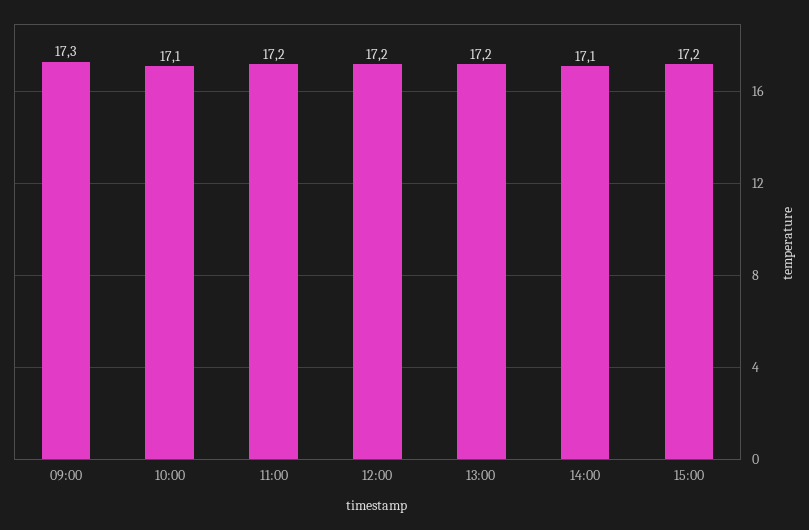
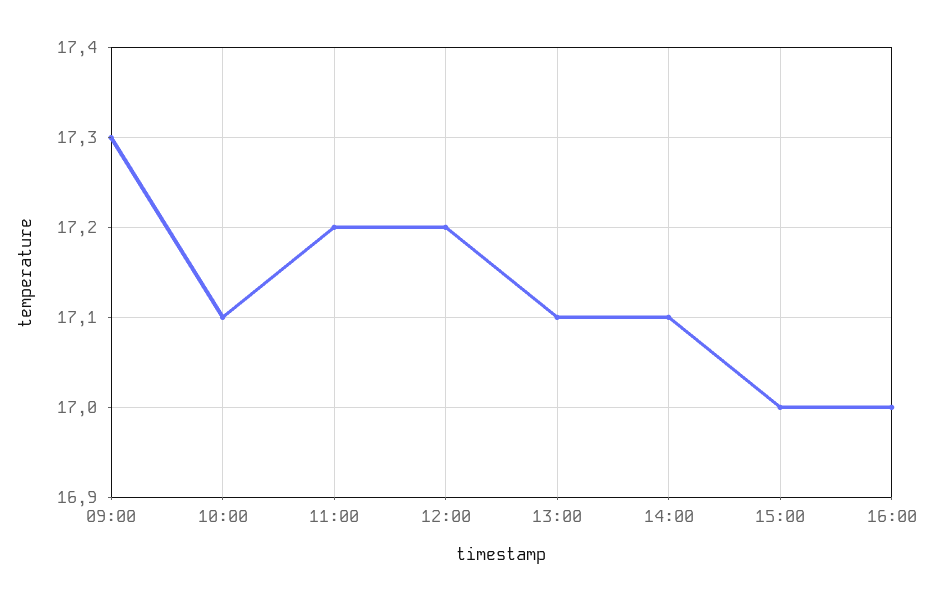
13:00: 17.2 -> 17.1
15:00: 17.2 -> 17
16:00: none -> 17

